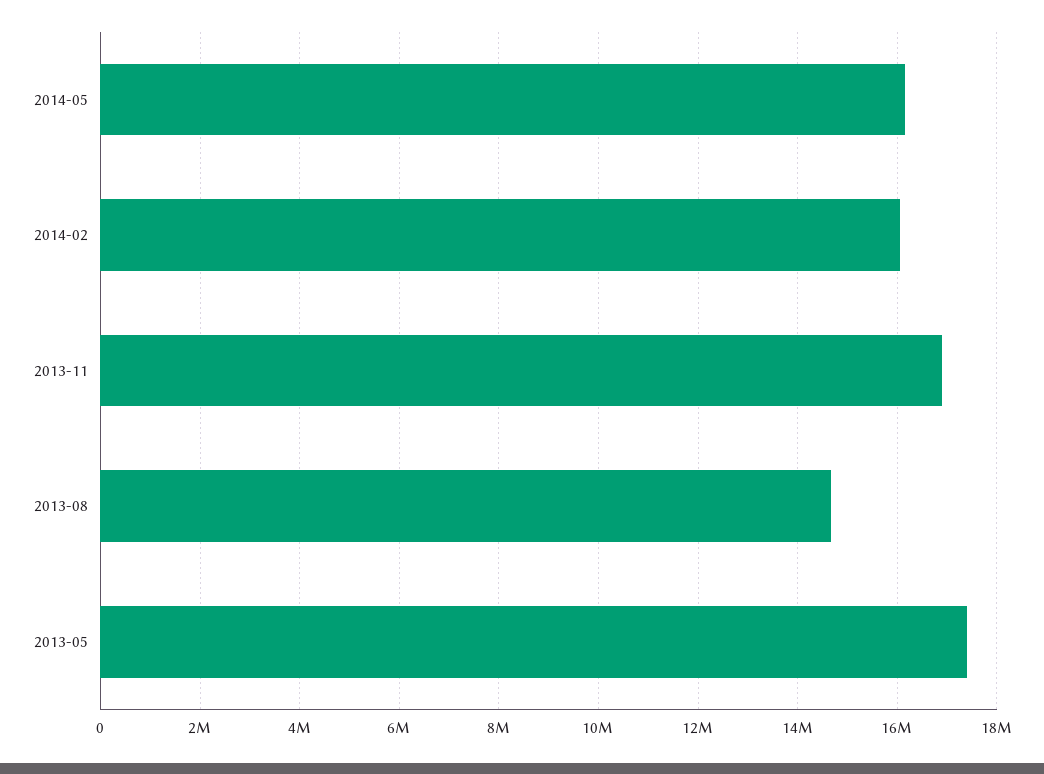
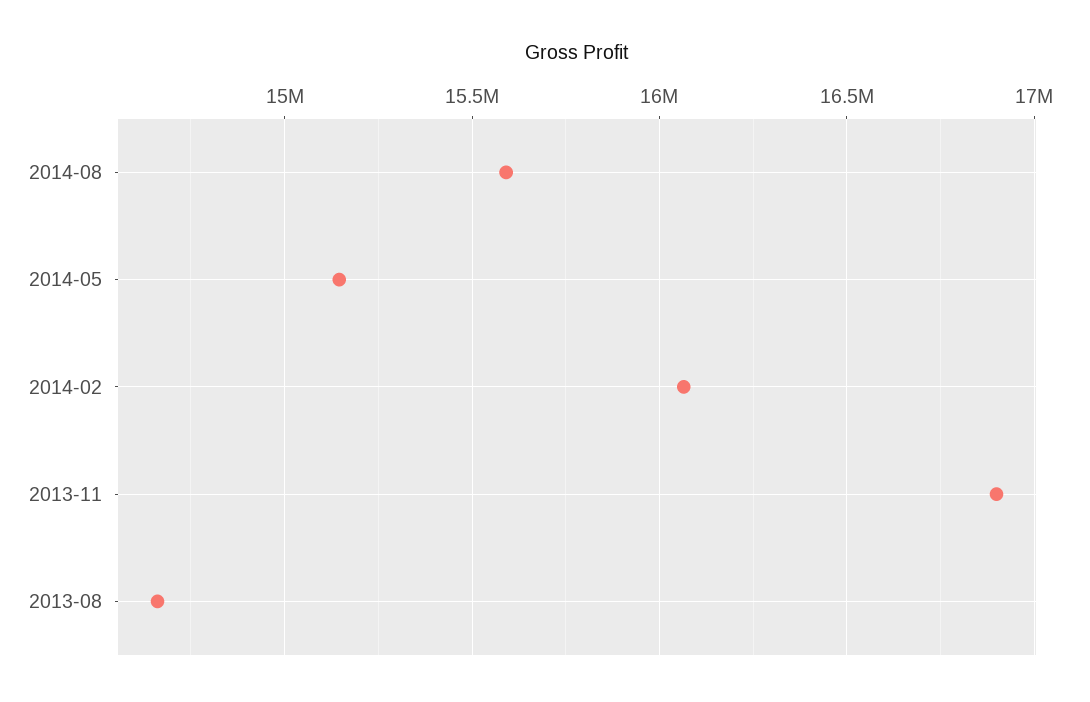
2014-05: 16200000 -> 15150000
2013-05: 17400000 -> none
2014-08: none -> 15600000

